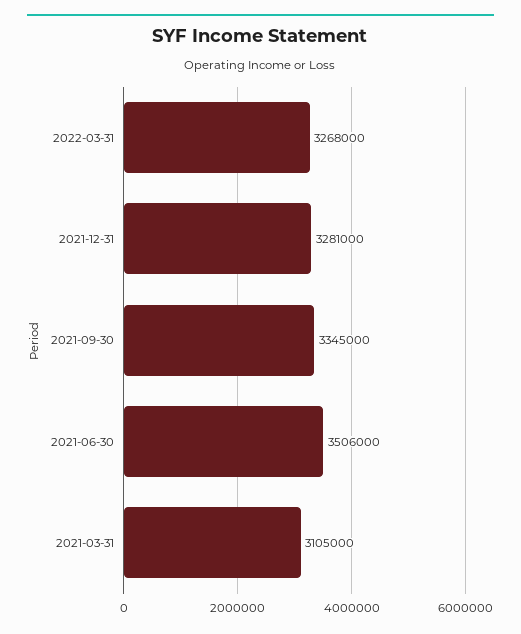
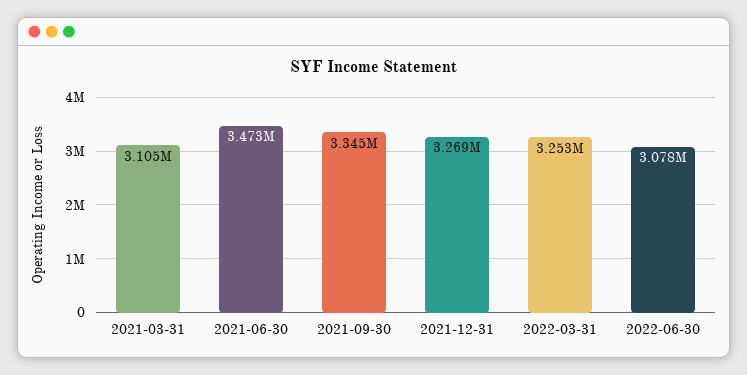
2022-03-31: 3268000 -> 3253000
2021-12-31: 3281000 -> 3269000
2021-06-30: 3506000 -> 3473000
2022-06-30: none -> 3078000

